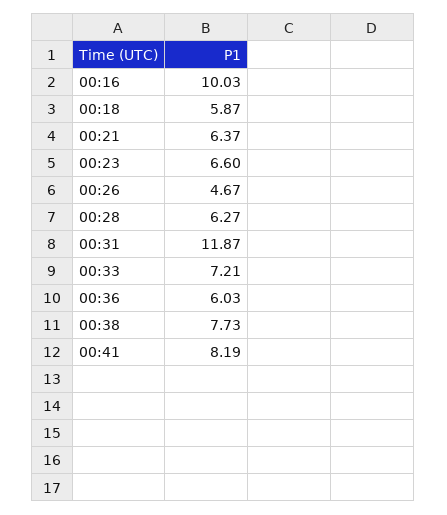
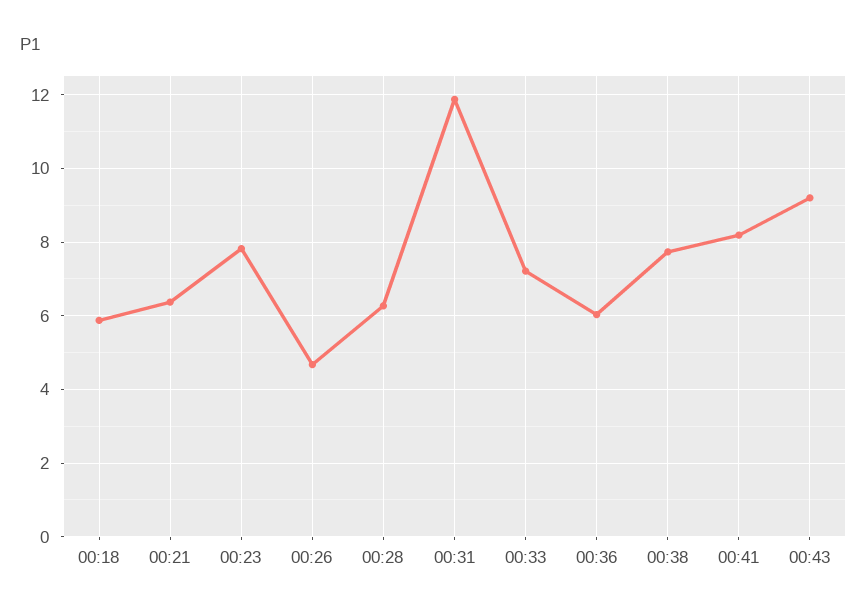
00:16: 10.03 -> none
00:23: 6.6 -> 7.8
00:43: none -> 9.2

